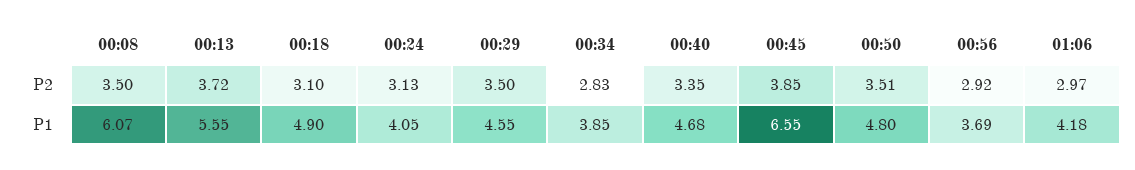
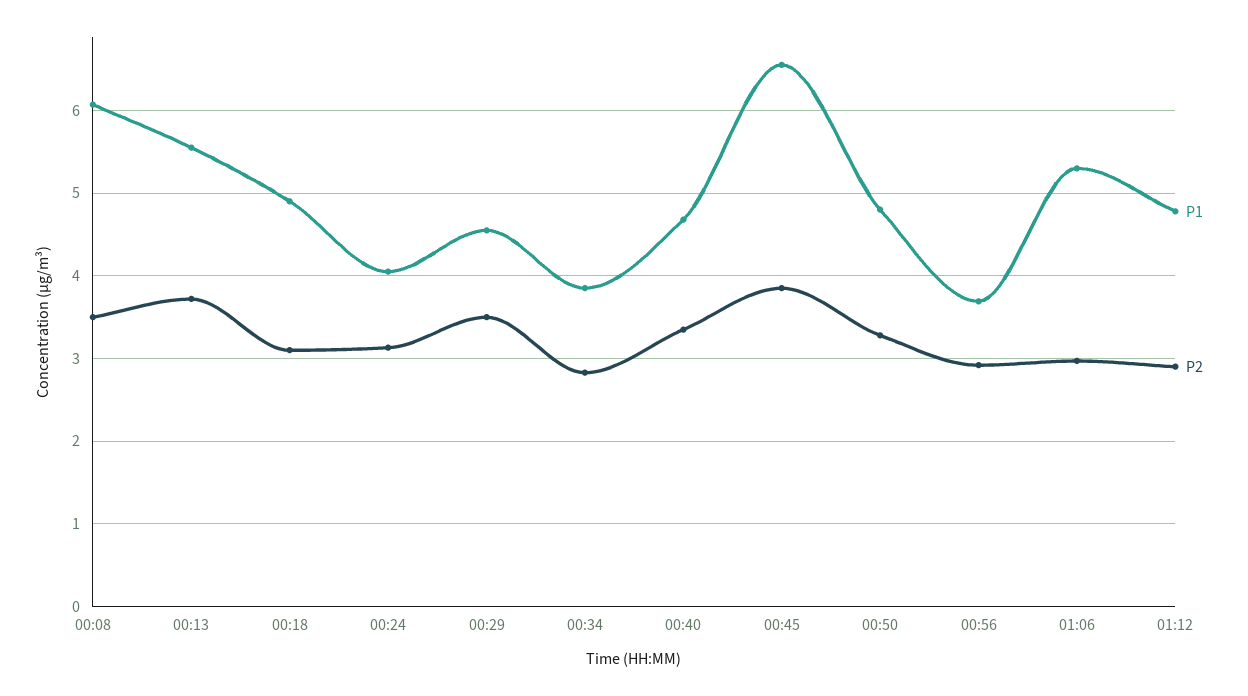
P2, 00:50: 3.51 -> 3.3
P1, 01:06: 4.18 -> 5.3
P1, 01:12: none -> 4.8
P2, 01:12: none -> 2.9

